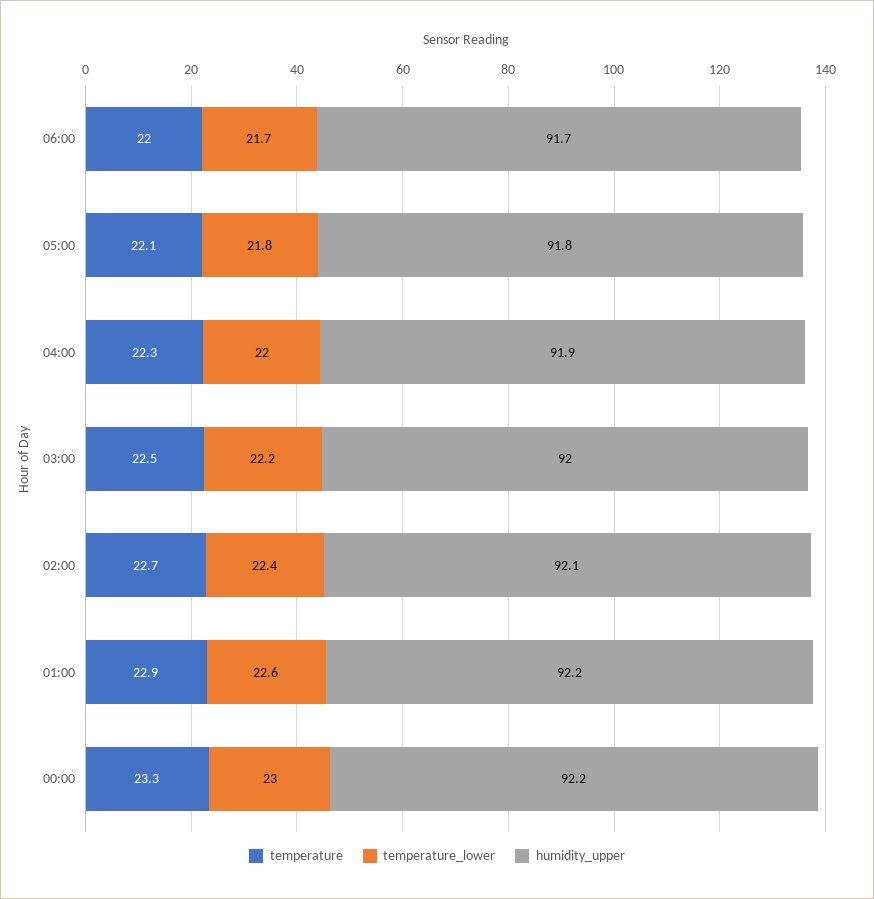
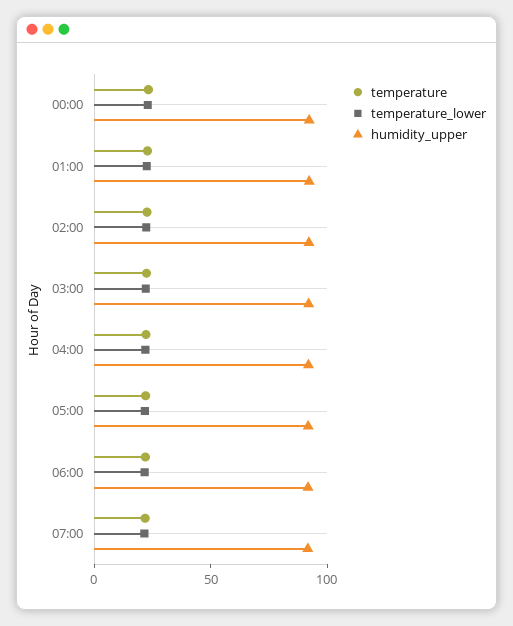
temperature, 07:00: none -> 20
temperature_lower, 07:00: none -> 20
humidity_upper, 07:00: none -> 90

